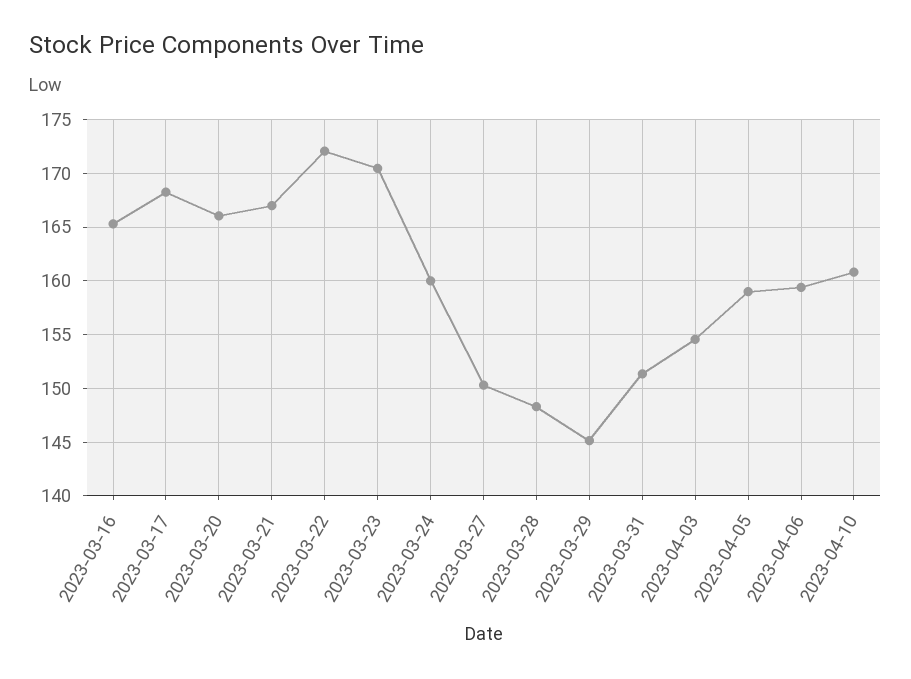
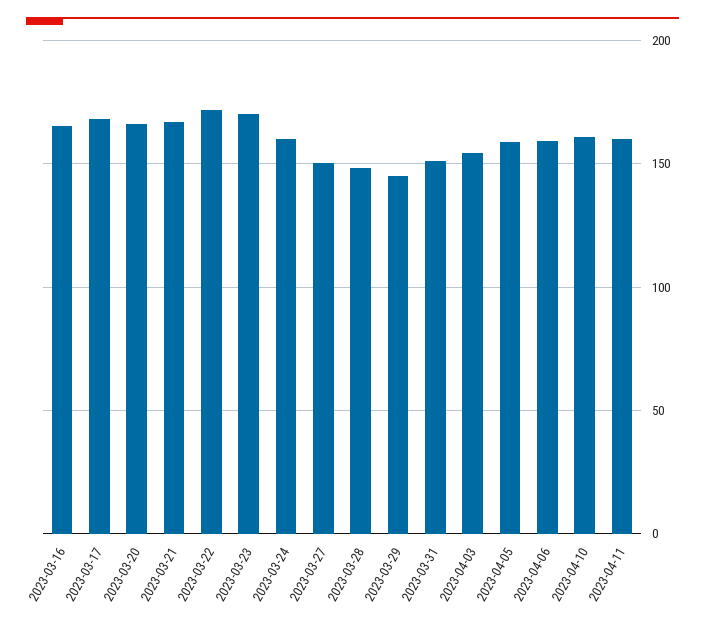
2023-04-11: none -> 160

